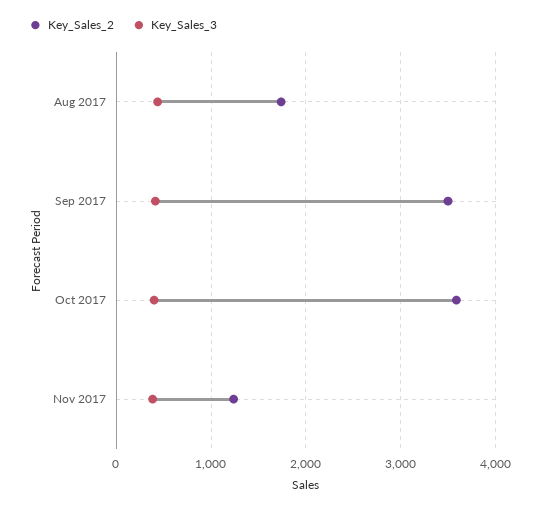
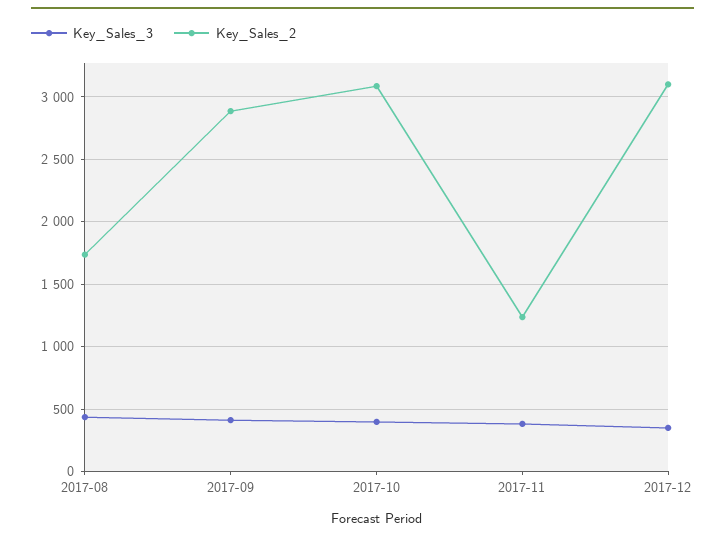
Key_Sales_2, Sep 2017: 3500 -> 2900
Key_Sales_2, Oct 2017: 3600 -> 3100
Key_Sales_3, 2017-12: none -> 350
Key_Sales_2, 2017-12: none -> 3100

